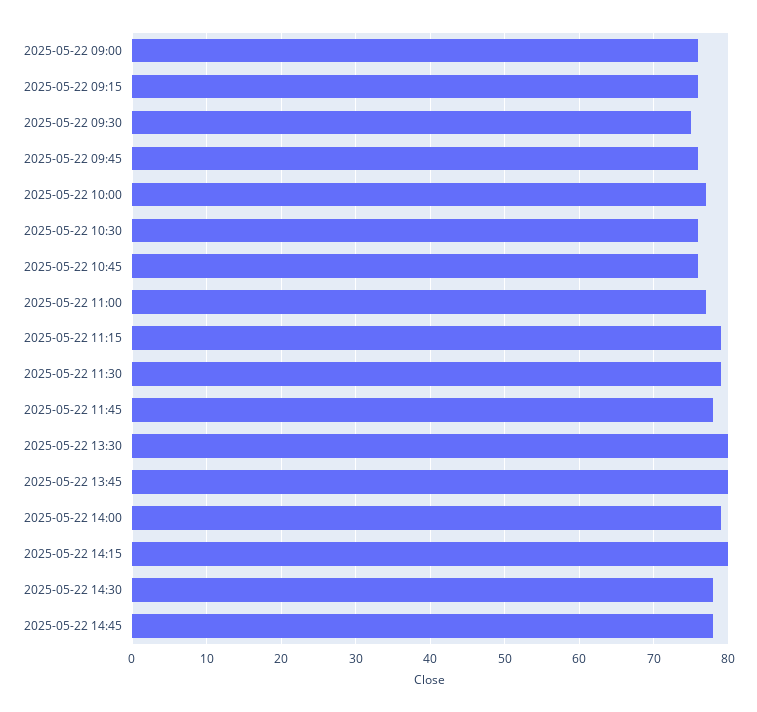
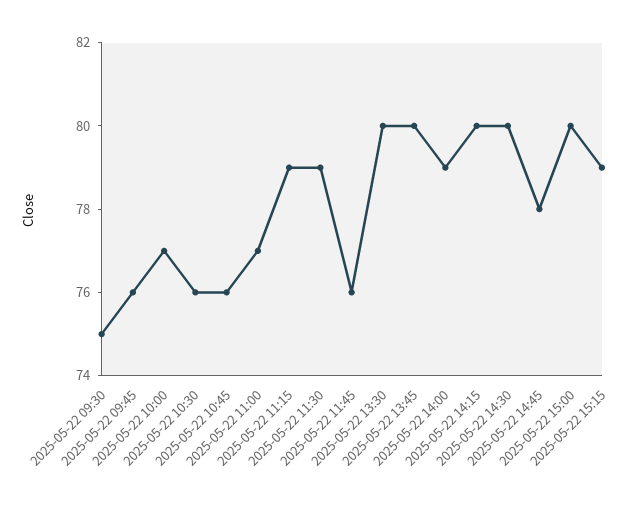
2025-05-22 09:00: 76 -> none
2025-05-22 09:15: 76 -> none
2025-05-22 11:45: 78 -> 76
2025-05-22 14:30: 78 -> 80
2025-05-22 15:00: none -> 80
2025-05-22 15:15: none -> 79

